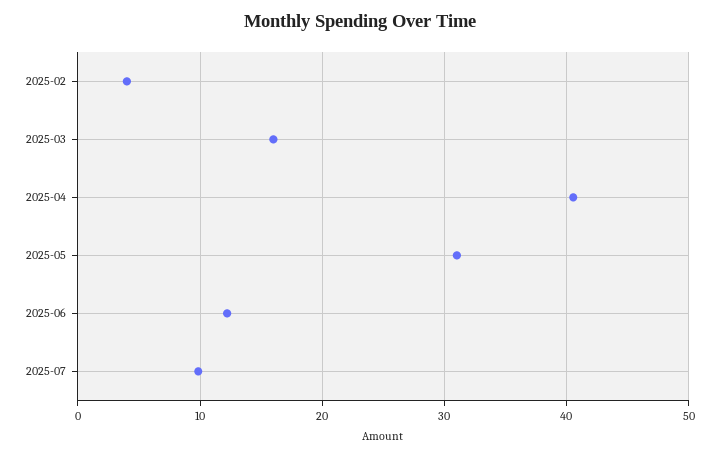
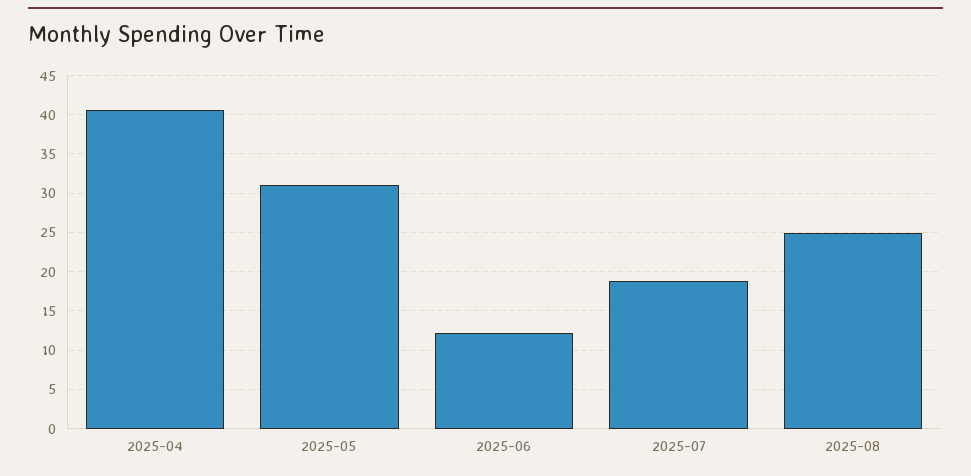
2025-02: 4 -> none
2025-03: 16 -> none
2025-07: 10 -> 19
2025-08: none -> 25

